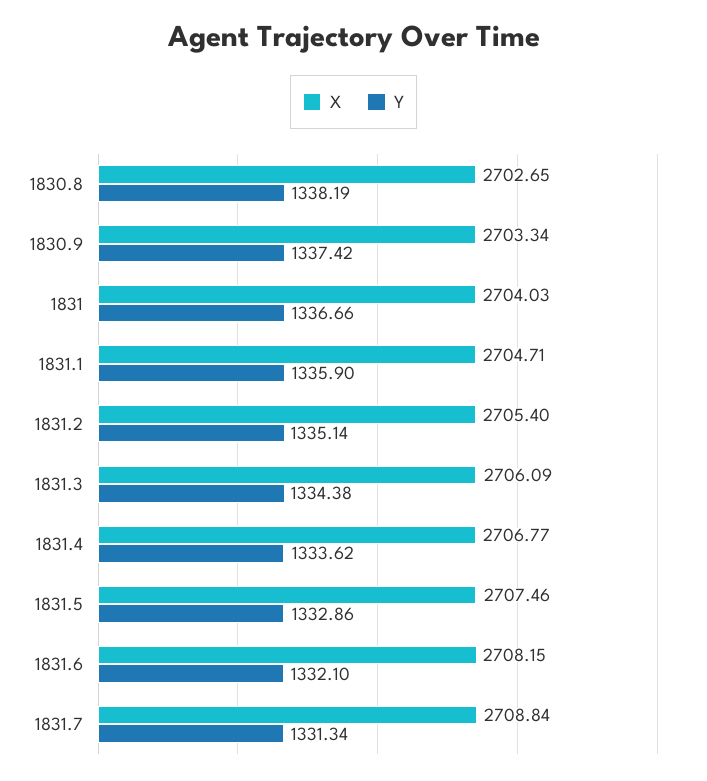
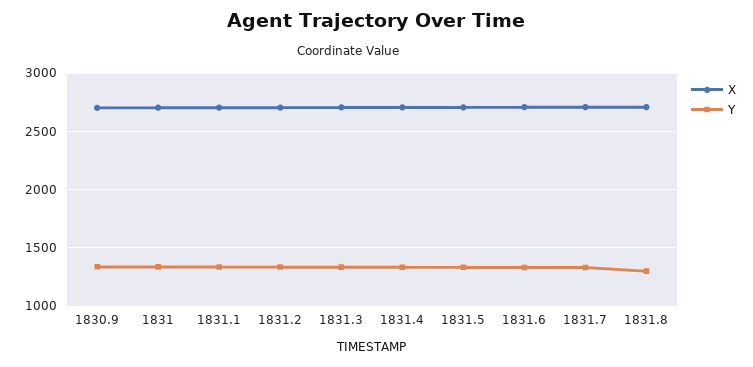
X, 1830.8: 2702.65 -> none
Y, 1830.8: 1338.19 -> none
X, 1831.8: none -> 2700
Y, 1831.8: none -> 1300

